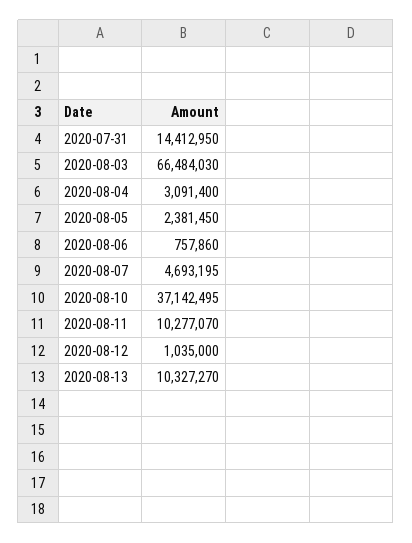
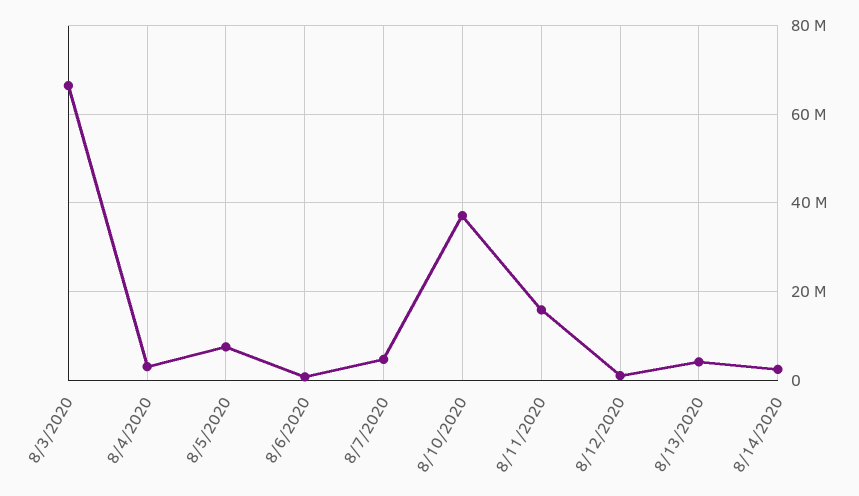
2020-07-31: 14412950 -> none
2020-08-05: 2381450 -> 8000000
2020-08-11: 10277070 -> 16000000
2020-08-13: 10327270 -> 4000000
8/14/2020: none -> 2000000

